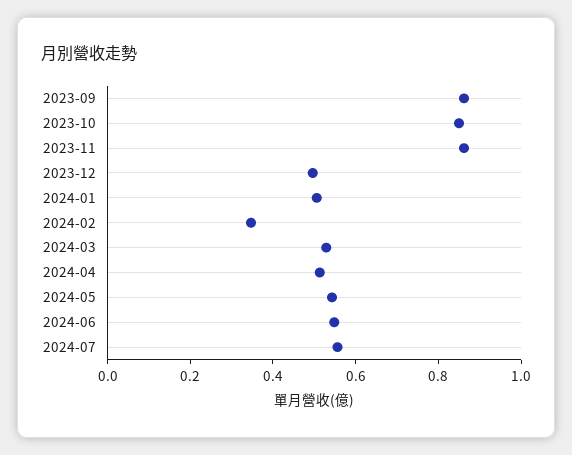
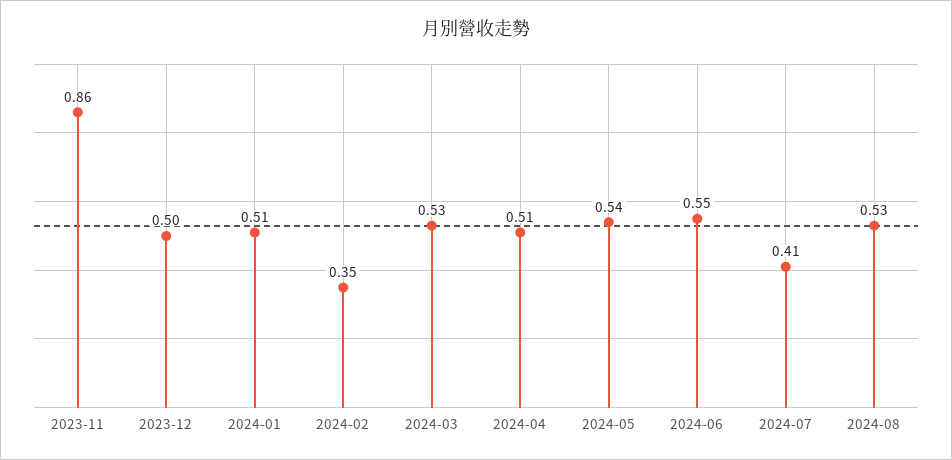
2023-09: 0.85 -> none
2023-10: 0.85 -> none
2024-07: 0.55 -> 0.41
2024-08: none -> 0.53

